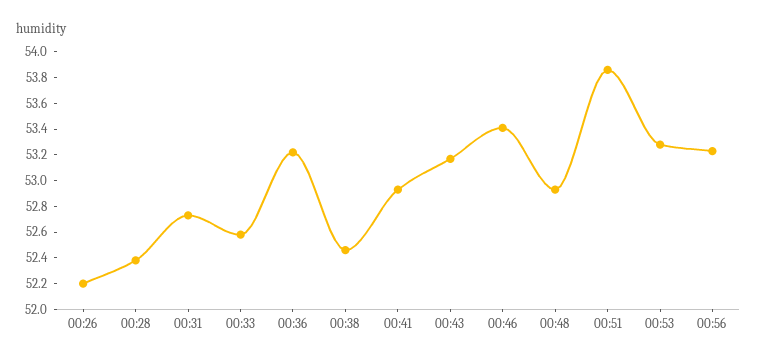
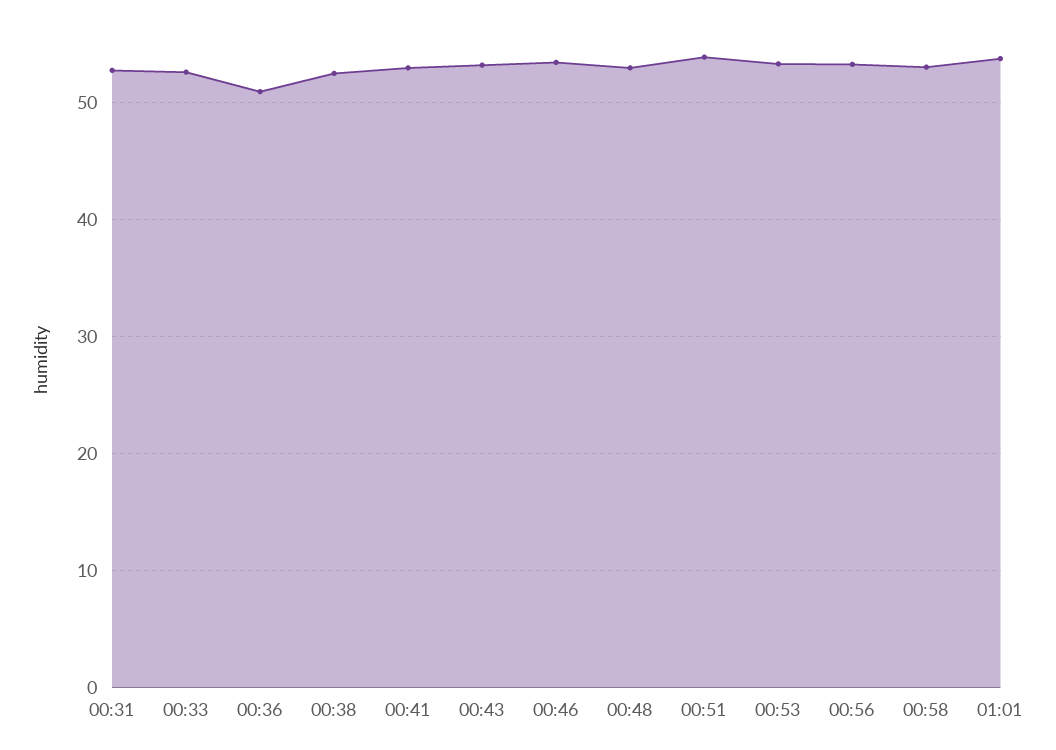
00:26: 52.2 -> none
00:28: 52.4 -> none
00:36: 53.2 -> 51
00:58: none -> 53
01:01: none -> 54

